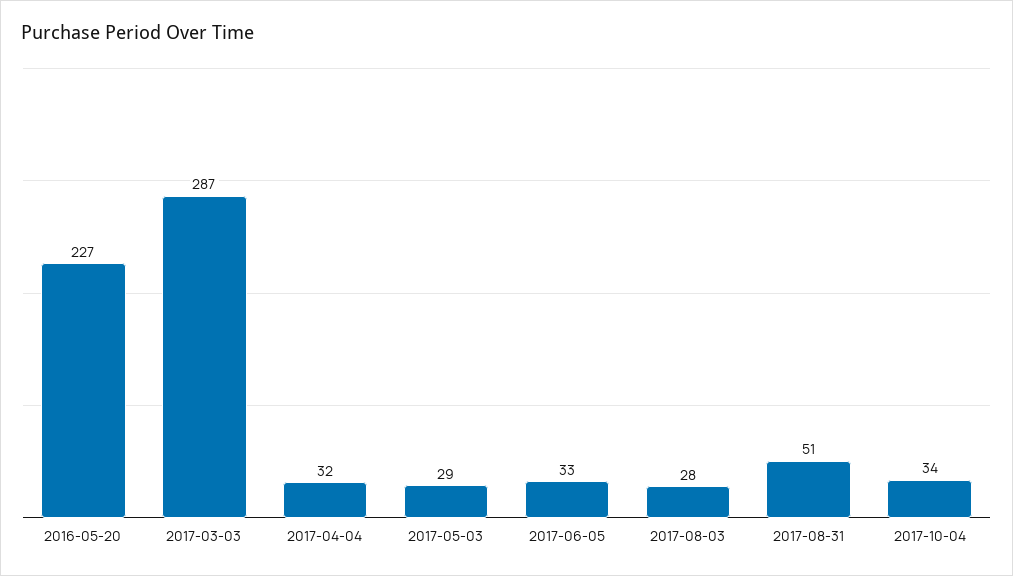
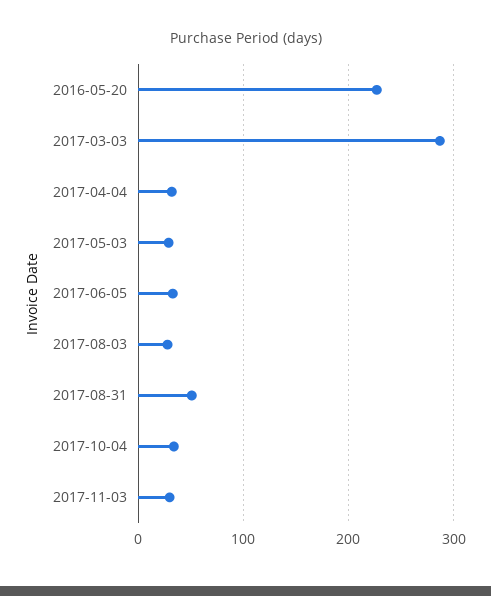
2017-11-03: none -> 30

